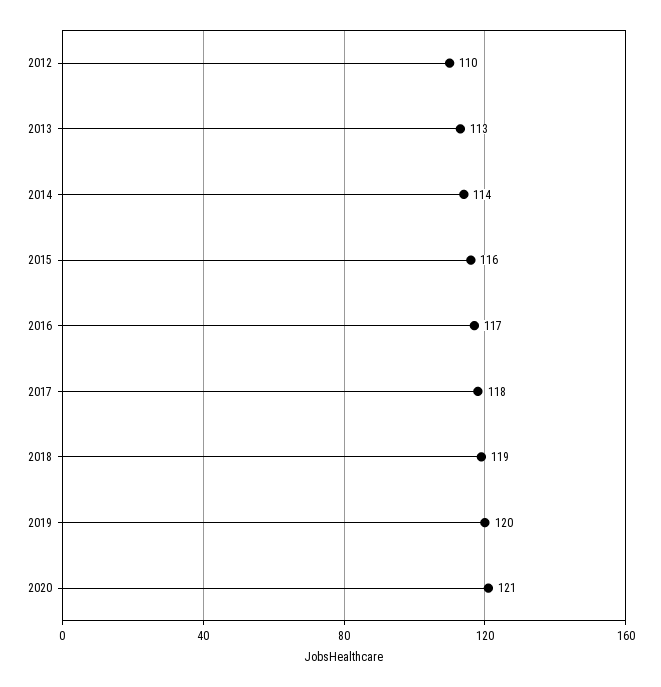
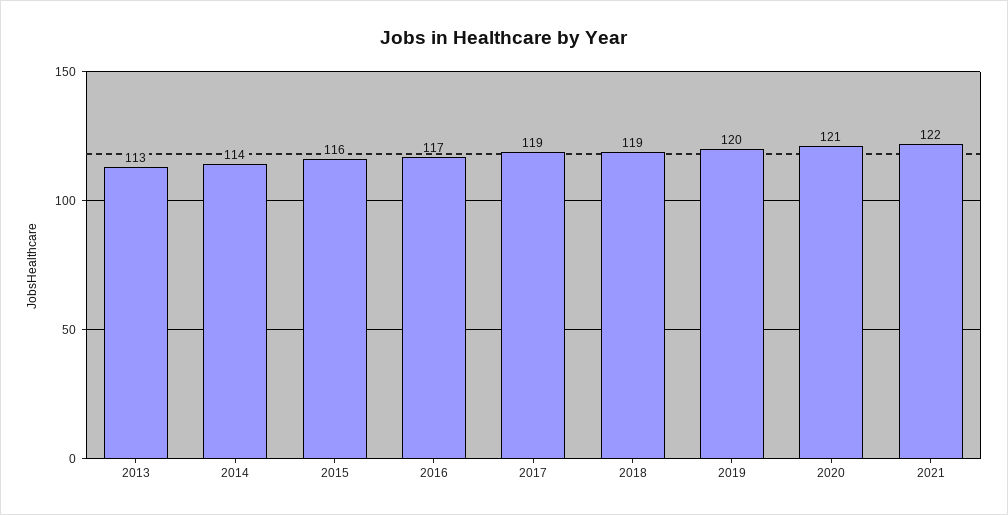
2012: 110 -> none
2017: 118 -> 119
2021: none -> 122

